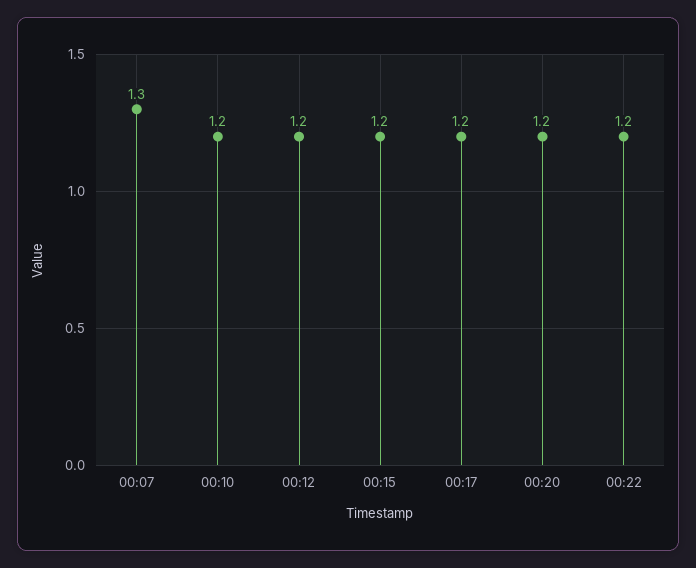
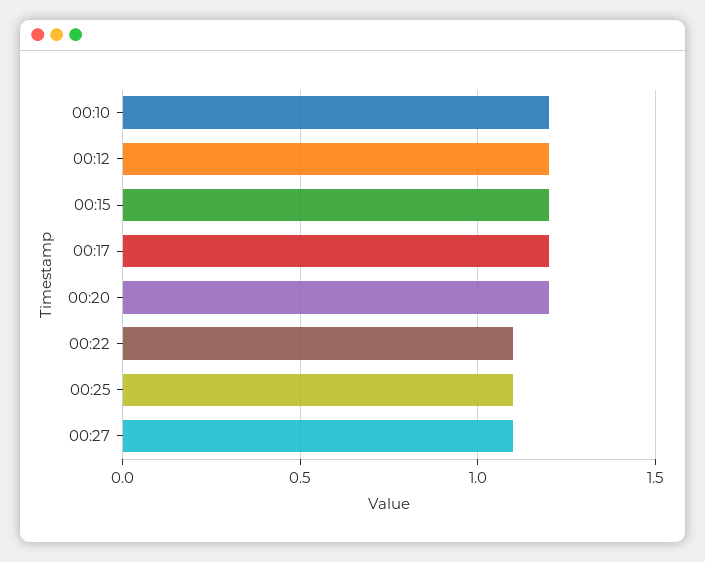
00:07: 1.3 -> none
00:22: 1.2 -> 1.1
00:25: none -> 1.1
00:27: none -> 1.1

